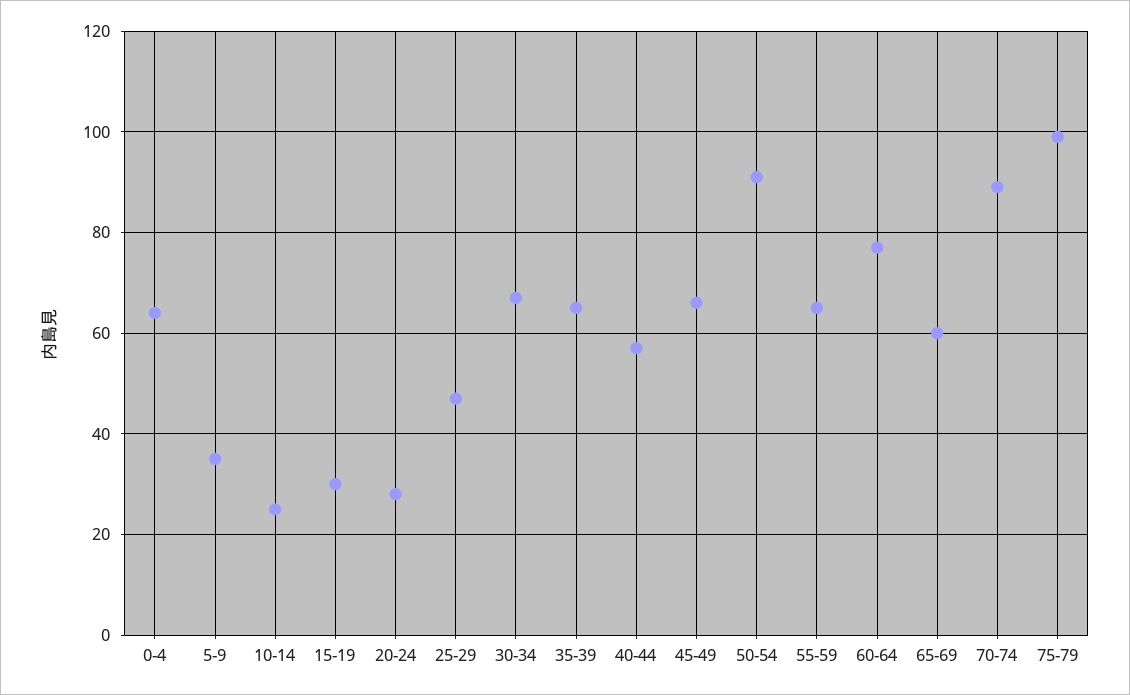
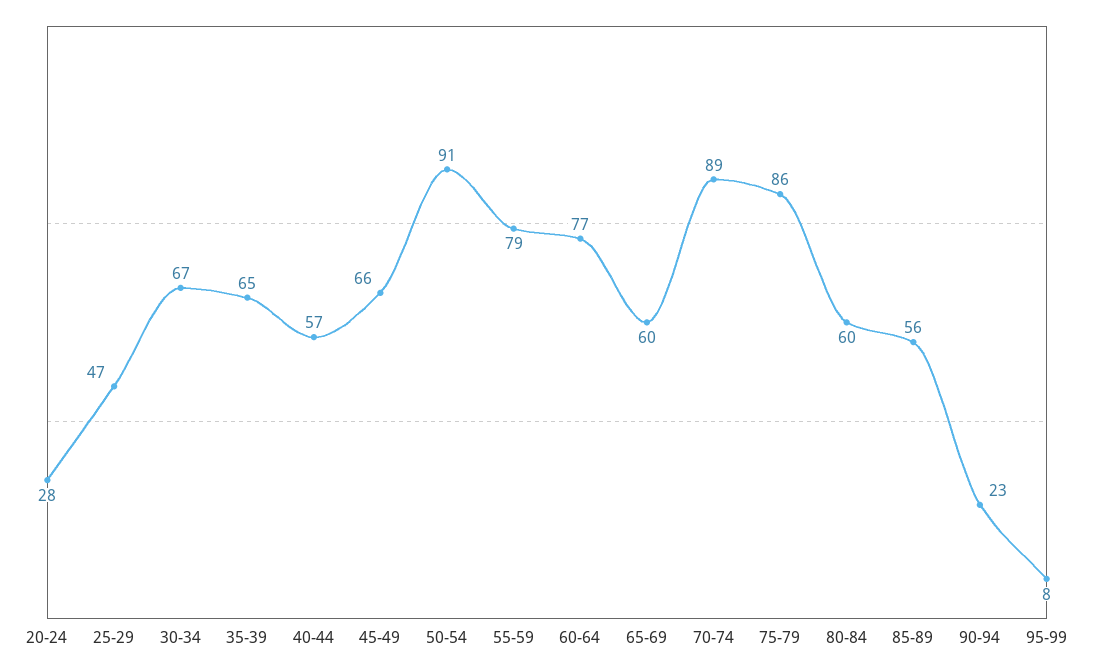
0-4: 65 -> none
5-9: 35 -> none
10-14: 25 -> none
15-19: 30 -> none
55-59: 65 -> 79
75-79: 100 -> 86
80-84: none -> 60
85-89: none -> 56
90-94: none -> 23
95-99: none -> 8

